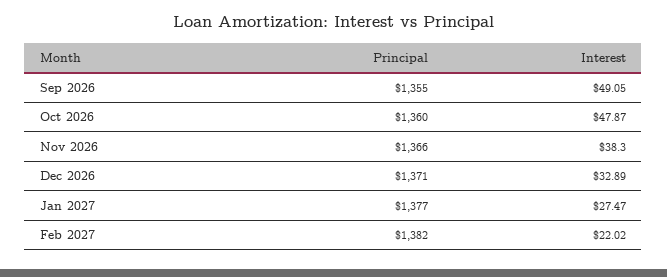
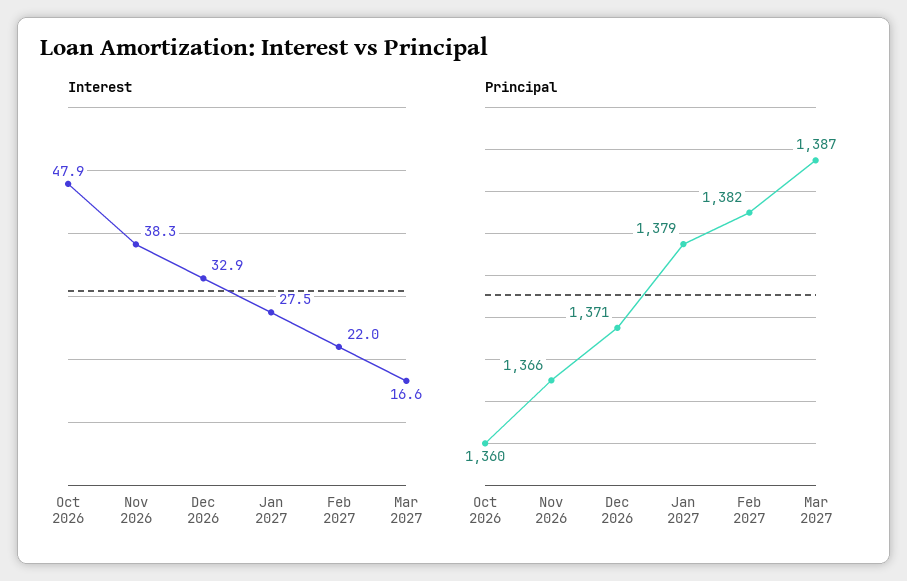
Principal, Sep 2026: 1355 -> none
Interest, Sep 2026: 49.05 -> none
Principal, Jan 2027: 1377 -> 1379
Interest, Mar 2027: none -> 16.6
Principal, Mar 2027: none -> 1387

